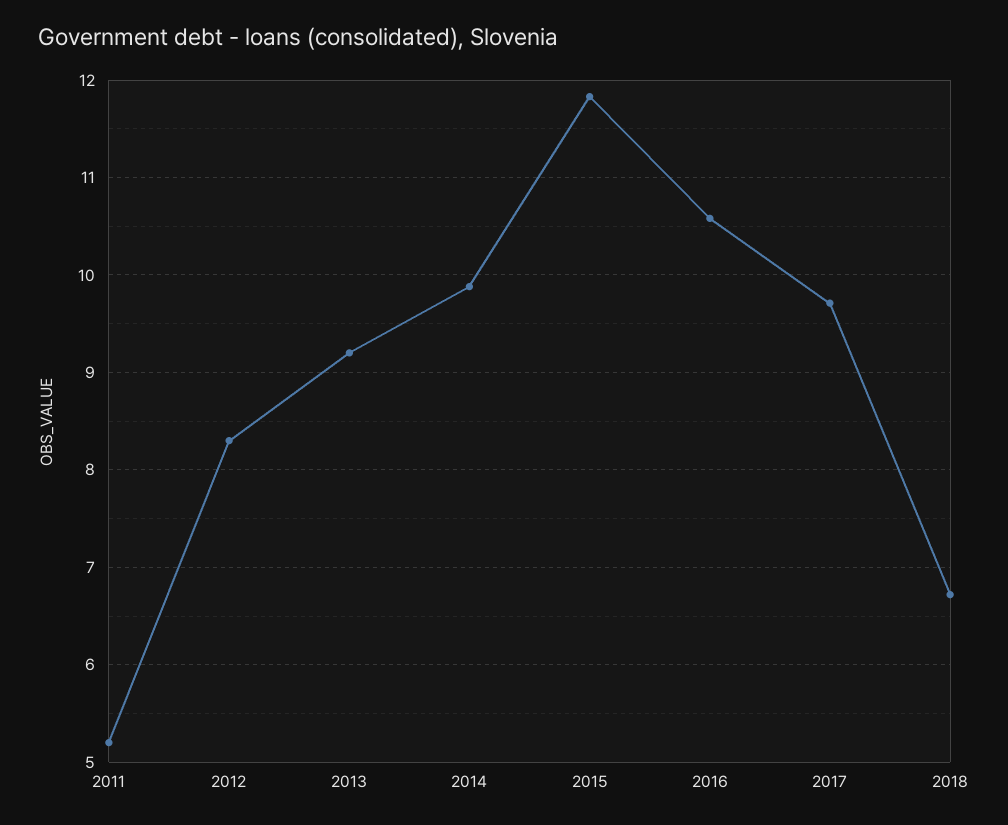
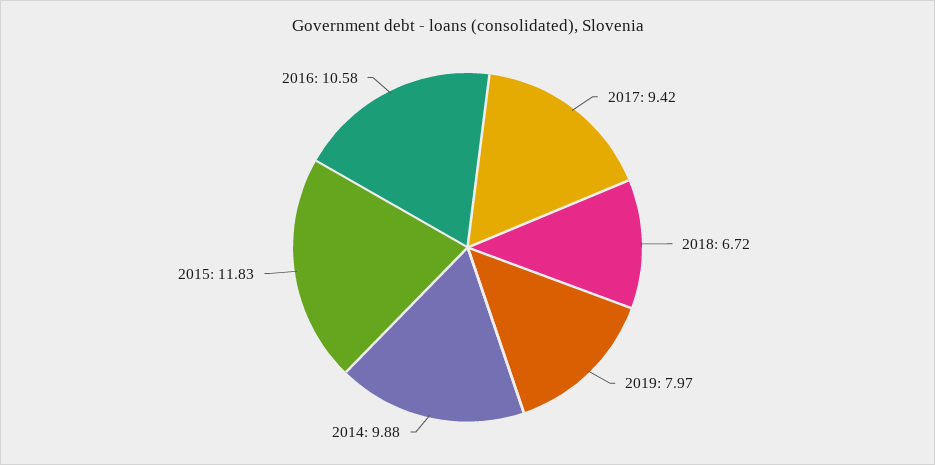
2011: 5.2 -> none
2012: 8.3 -> none
2013: 9.2 -> none
2017: 9.7 -> 9.42
2019: none -> 7.97

